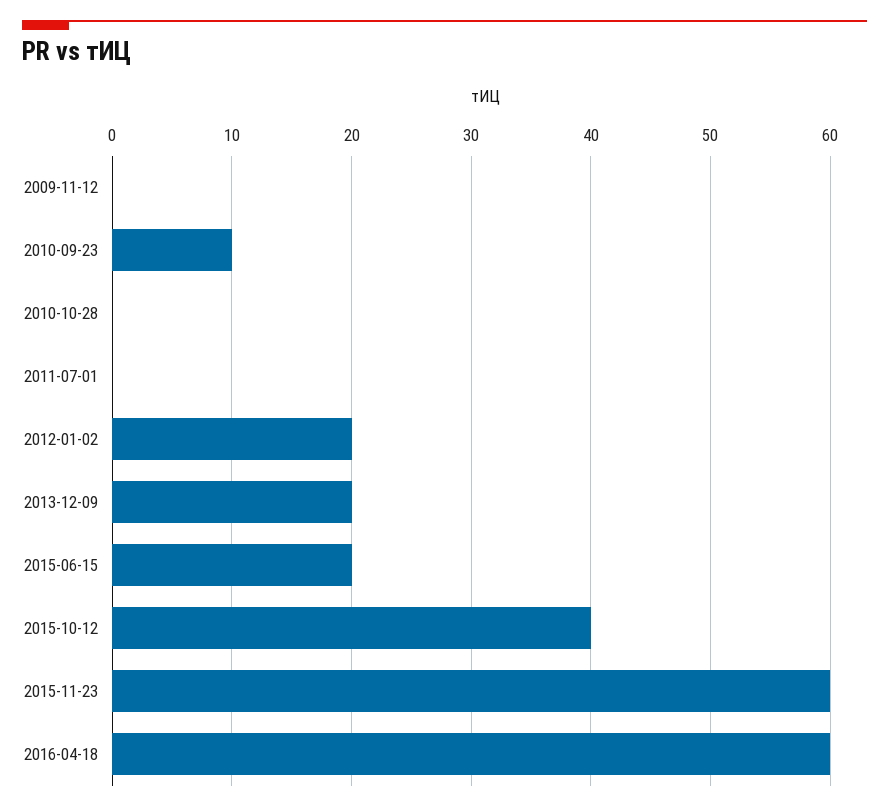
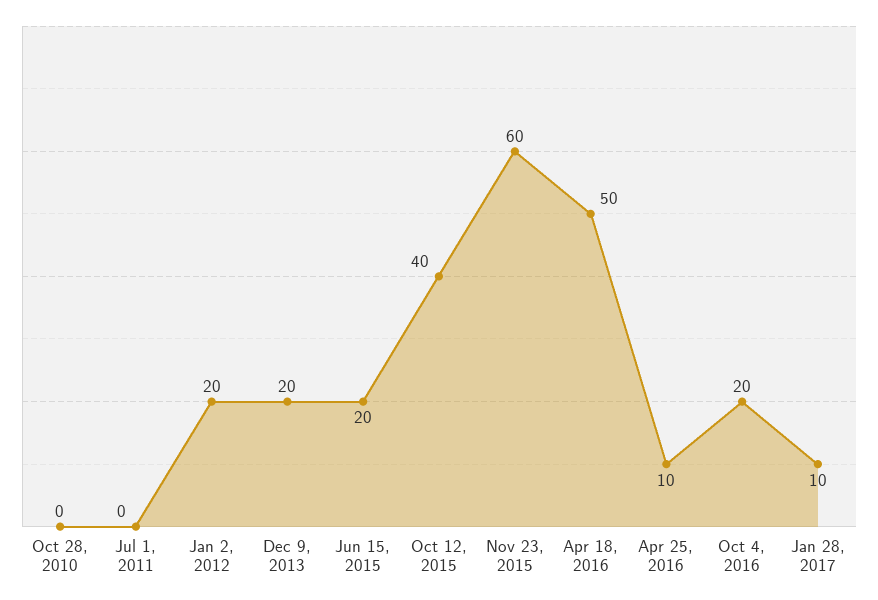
2009-11-12: 0 -> none
2010-09-23: 10 -> none
2016-04-18: 60 -> 50
Apr 25, 2016: none -> 10
Oct 4, 2016: none -> 20
Jan 28, 2017: none -> 10

